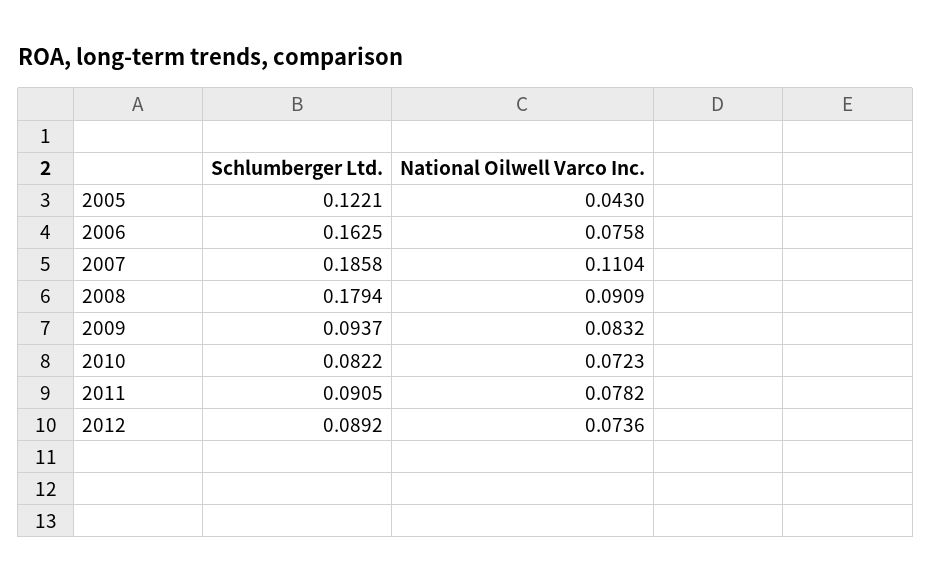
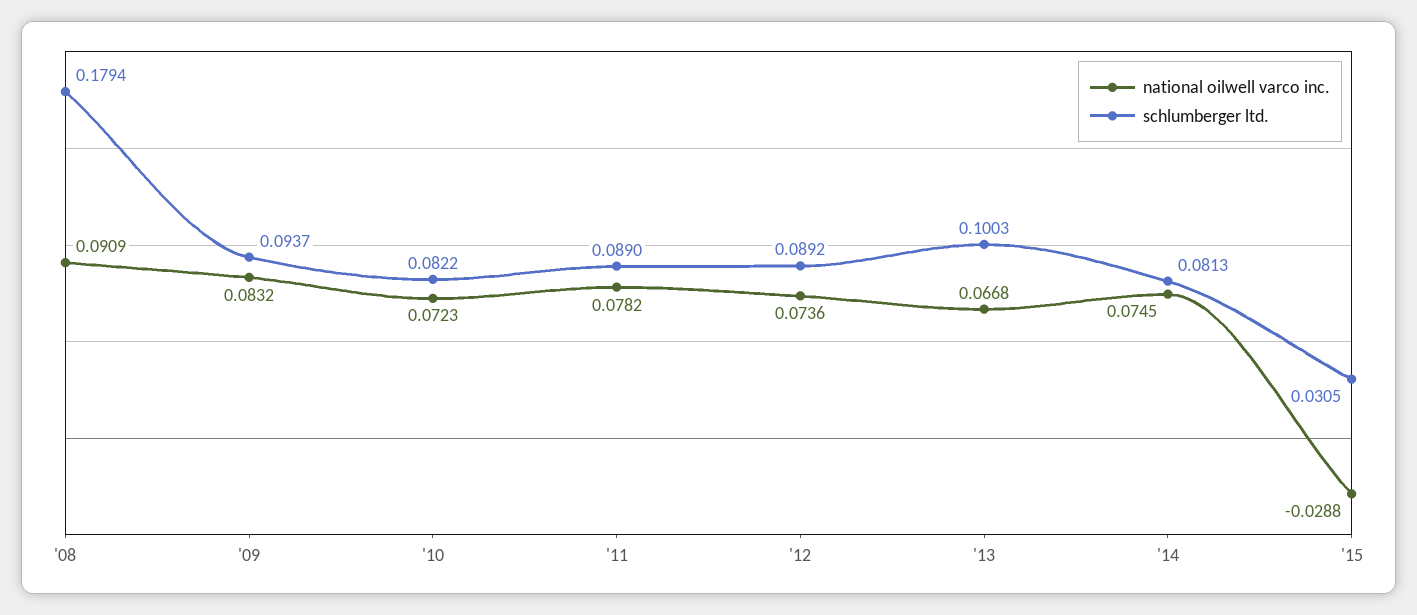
Schlumberger Ltd., 2005: 0.1221 -> none
National Oilwell Varco Inc., 2005: 0.043 -> none
Schlumberger Ltd., 2006: 0.1625 -> none
National Oilwell Varco Inc., 2006: 0.0758 -> none
Schlumberger Ltd., 2007: 0.1858 -> none
National Oilwell Varco Inc., 2007: 0.1104 -> none
Schlumberger Ltd., 2011: 0.0905 -> 0.089
National Oilwell Varco Inc., '13: none -> 0.0668
Schlumberger Ltd., '13: none -> 0.1003
National Oilwell Varco Inc., '14: none -> 0.0745
Schlumberger Ltd., '14: none -> 0.0813
National Oilwell Varco Inc., '15: none -> -0.0288
Schlumberger Ltd., '15: none -> 0.0305

